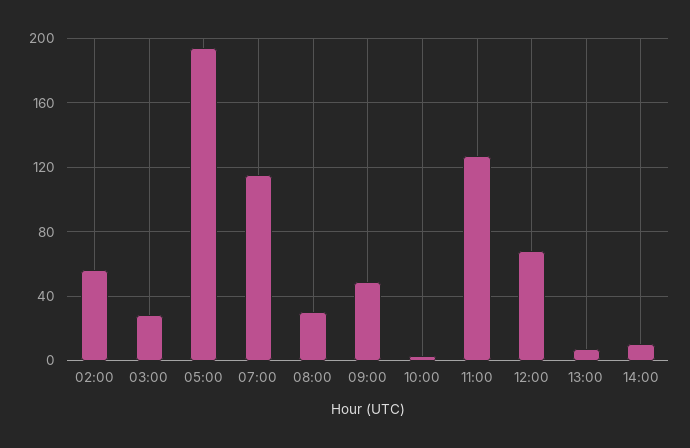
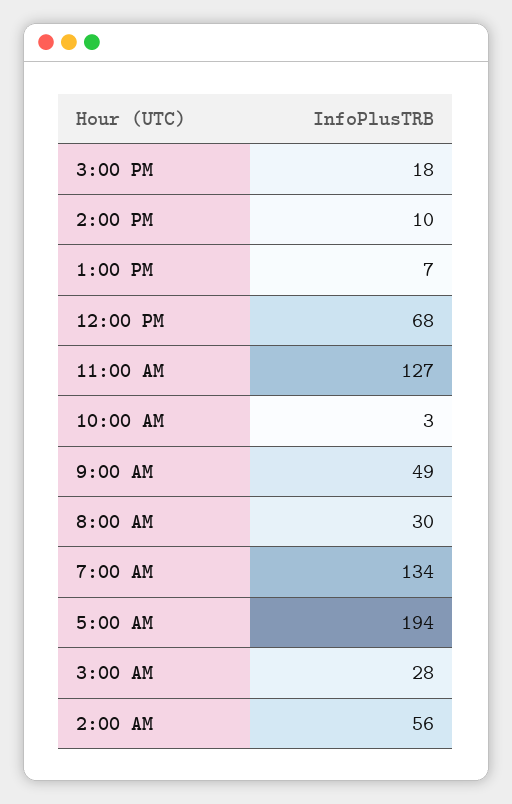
07:00: 115 -> 134
3:00 PM: none -> 18

